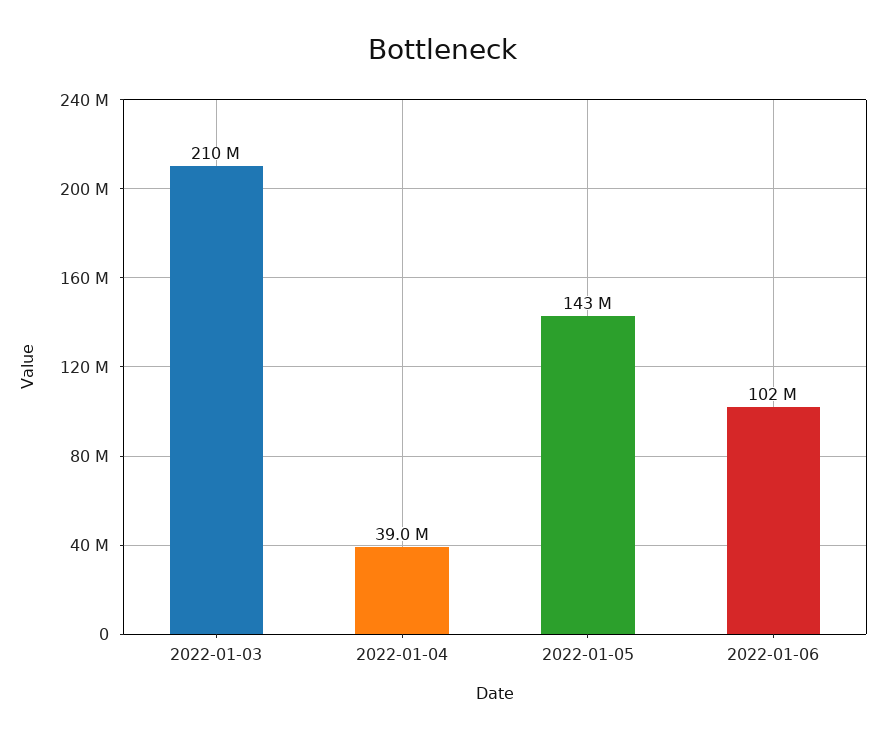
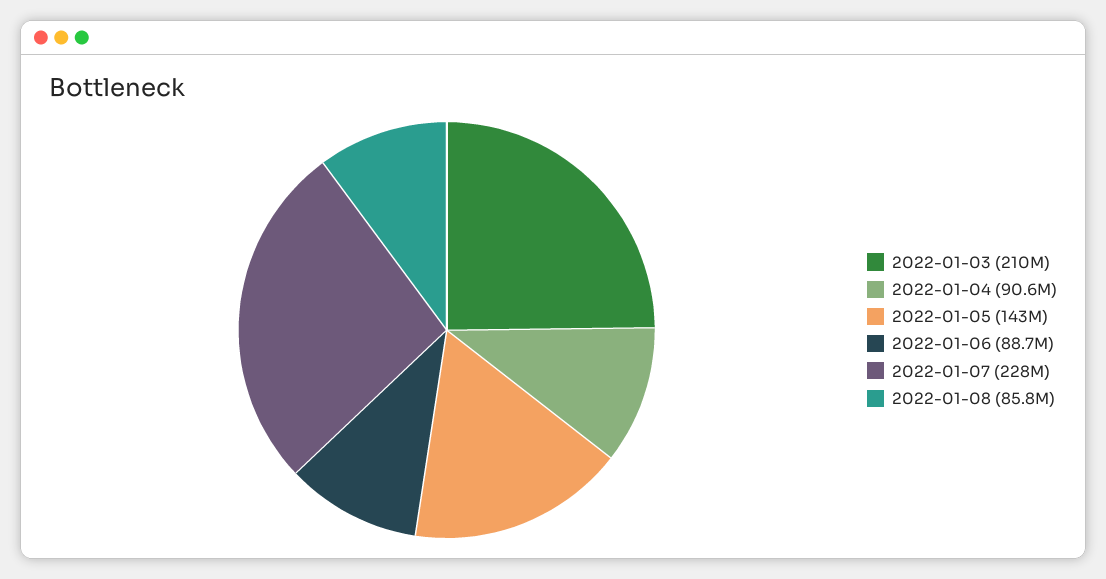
2022-01-04: 39000000 -> 90600000
2022-01-06: 102000000 -> 88700000
2022-01-07: none -> 228000000
2022-01-08: none -> 85800000

